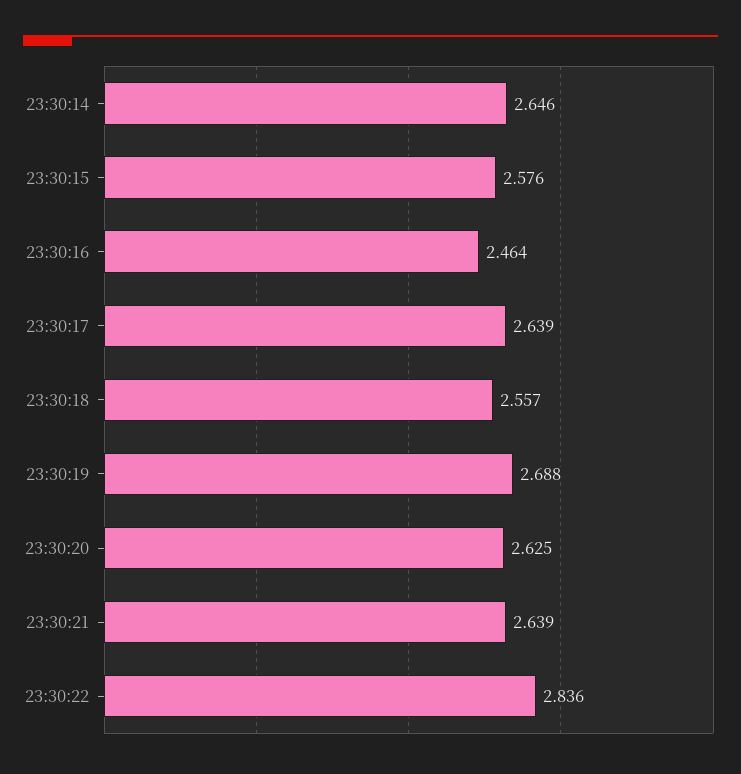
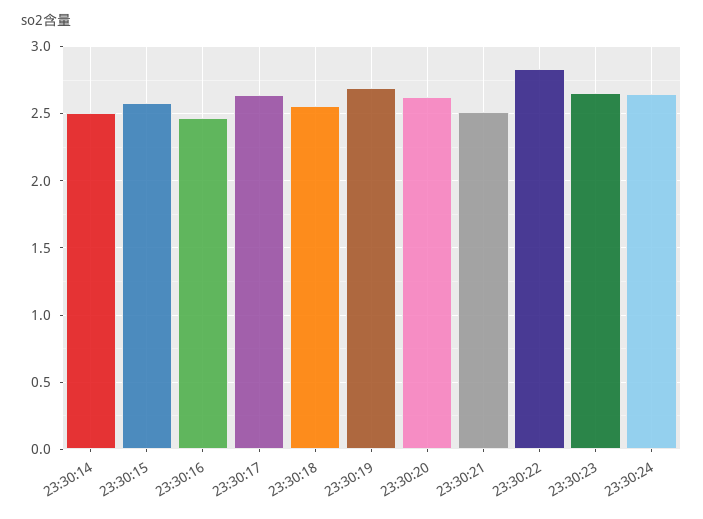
23:30:14: 2.646 -> 2.5
23:30:21: 2.639 -> 2.5
23:30:23: none -> 2.65
23:30:24: none -> 2.65

